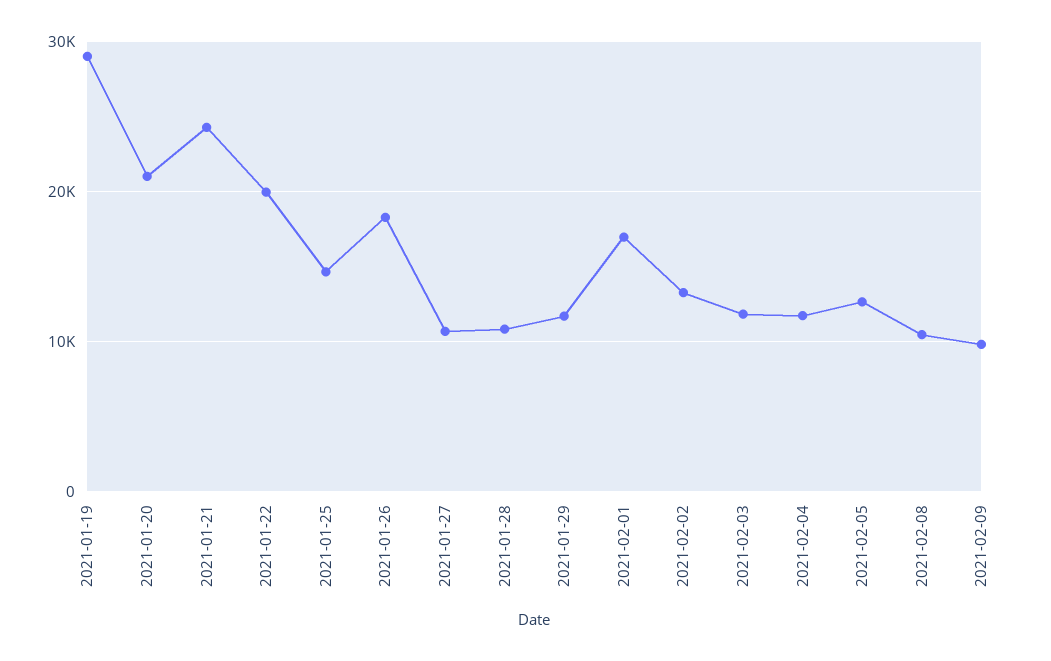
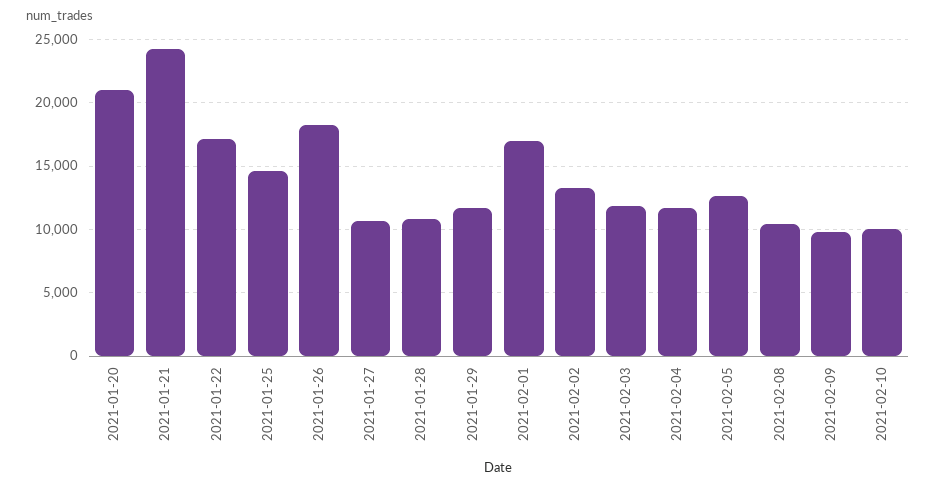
2021-01-19: 29000 -> none
2021-01-22: 20000 -> 17000
2021-02-10: none -> 10000

